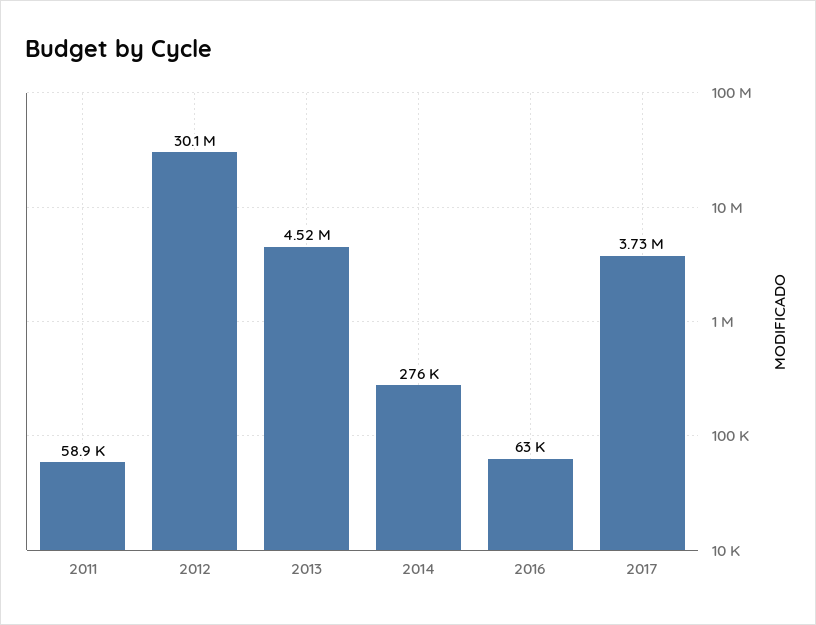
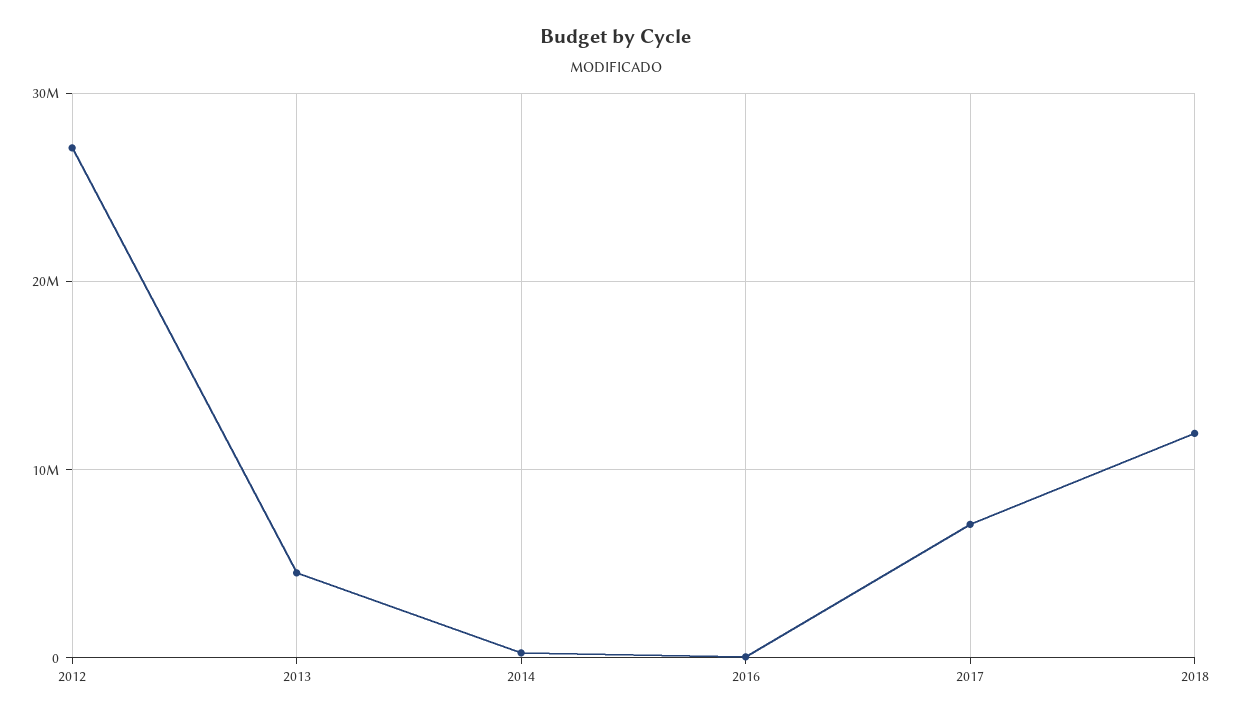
2011: 58900 -> none
2012: 30100000 -> 27000000
2017: 3730000 -> 7000000
2018: none -> 12000000

